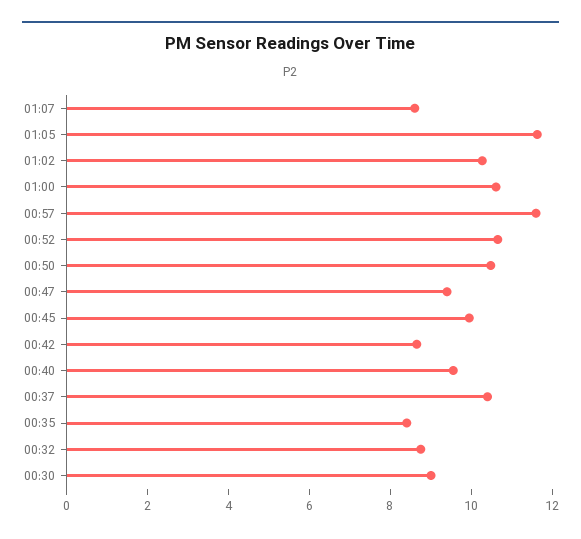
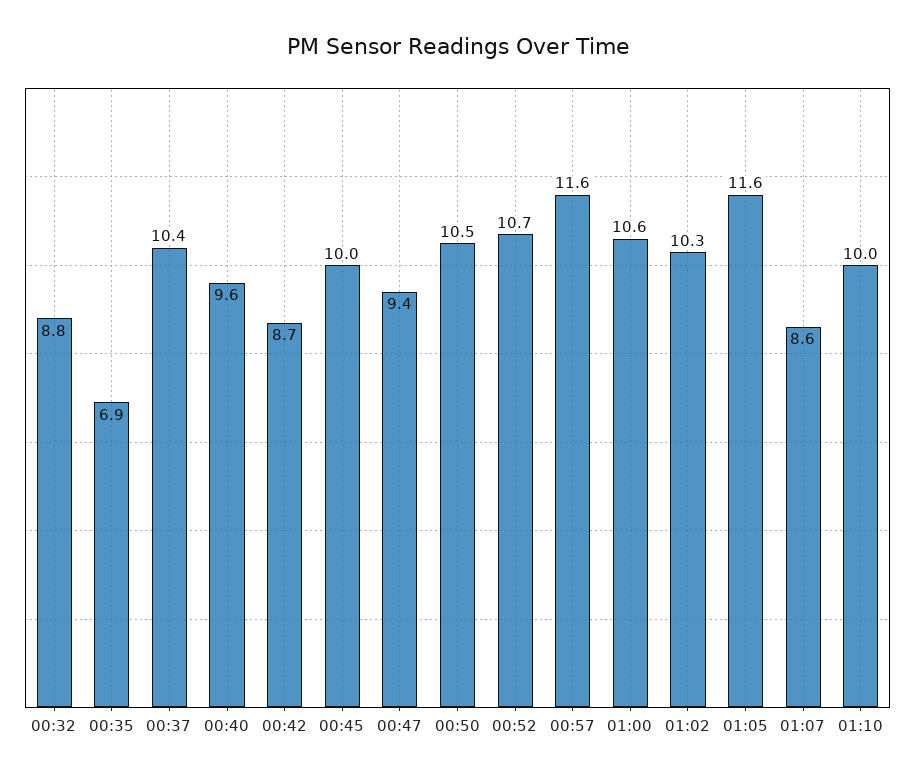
00:35: 8.5 -> 6.9
00:30: 9 -> none
01:10: none -> 10

